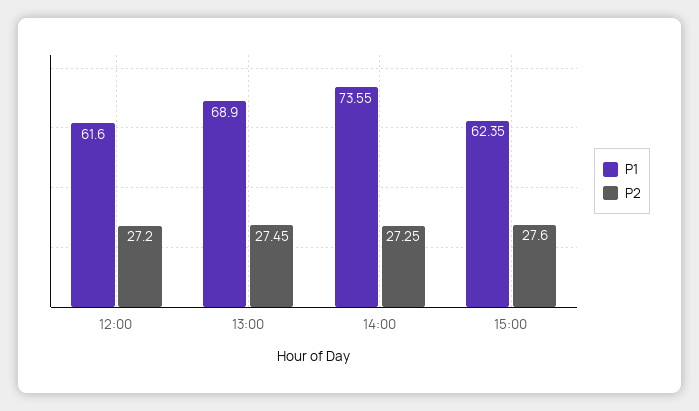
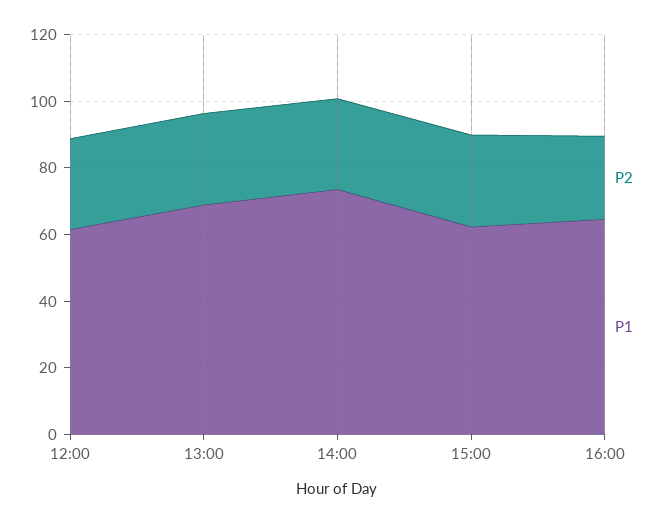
P2, 16:00: none -> 25
P1, 16:00: none -> 65

